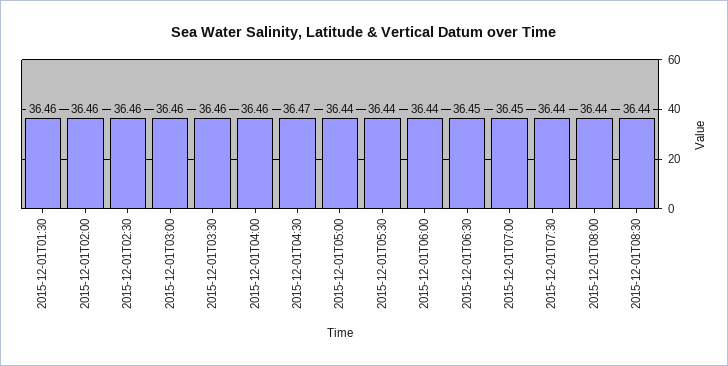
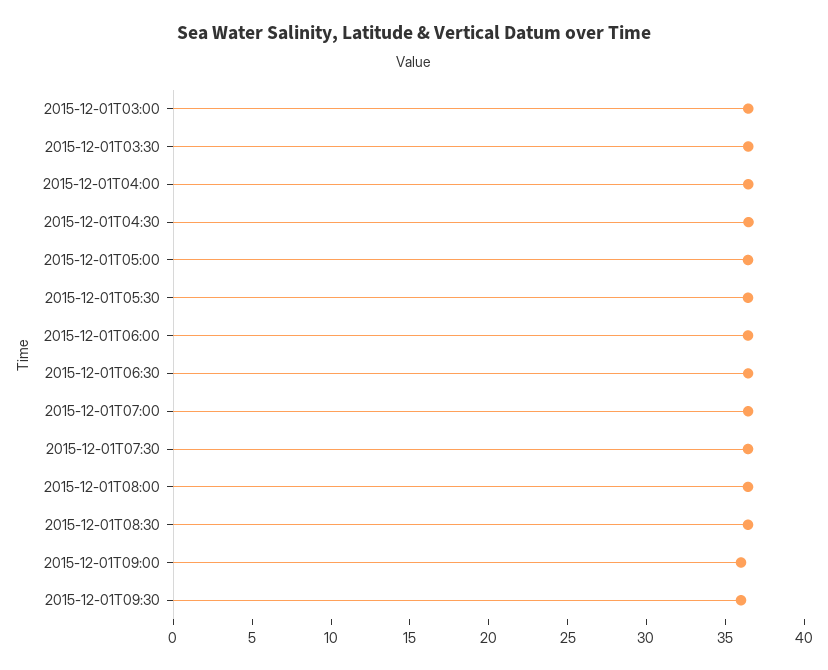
2015-12-01T01:30: 36.46 -> none
2015-12-01T02:00: 36.46 -> none
2015-12-01T02:30: 36.46 -> none
2015-12-01T09:00: none -> 36
2015-12-01T09:30: none -> 36

